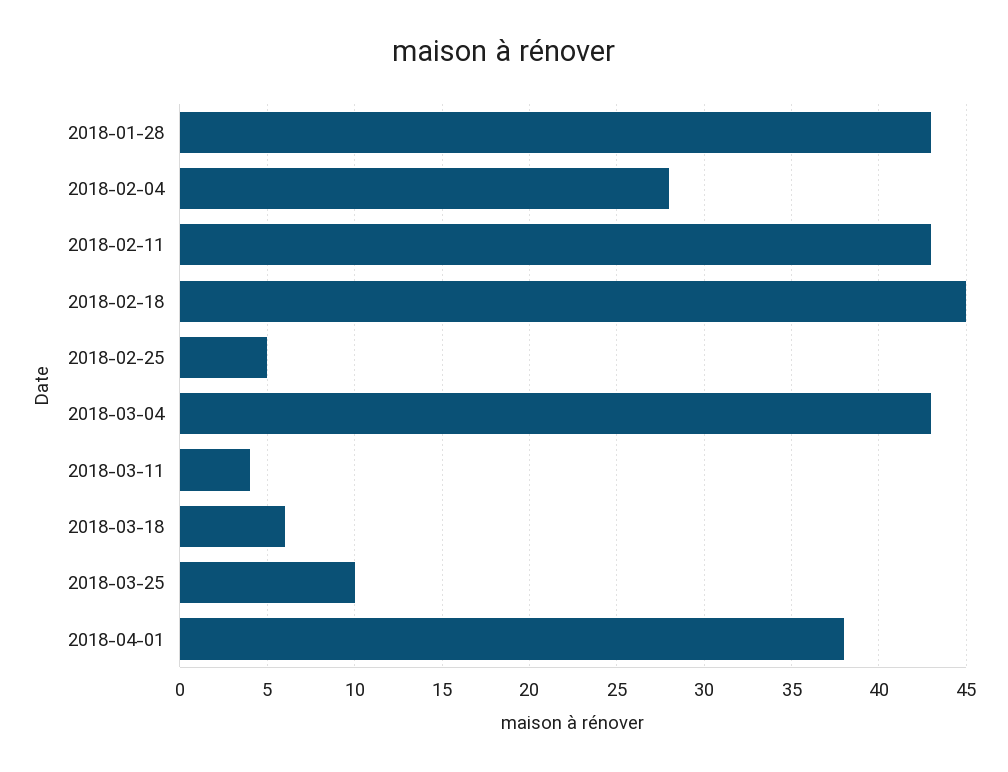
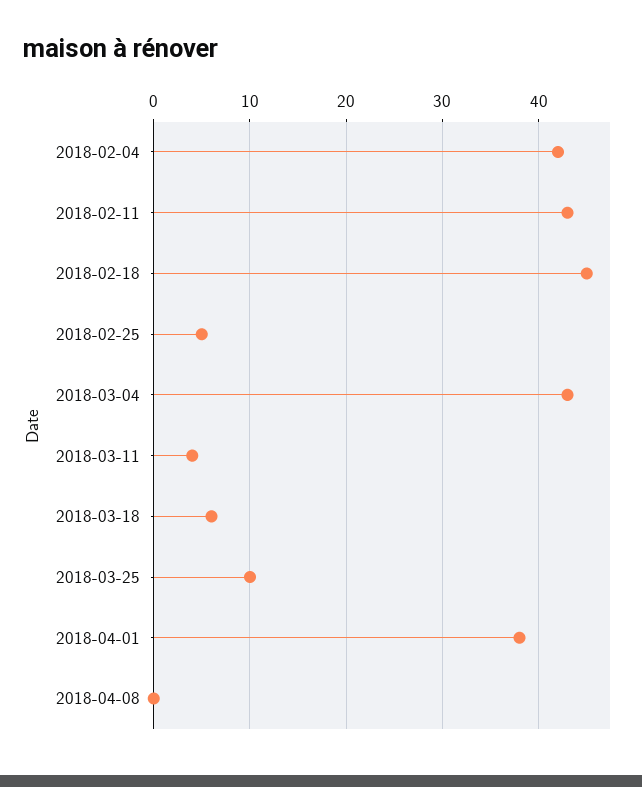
2018-01-28: 43 -> none
2018-02-04: 28 -> 42
2018-04-08: none -> 0

